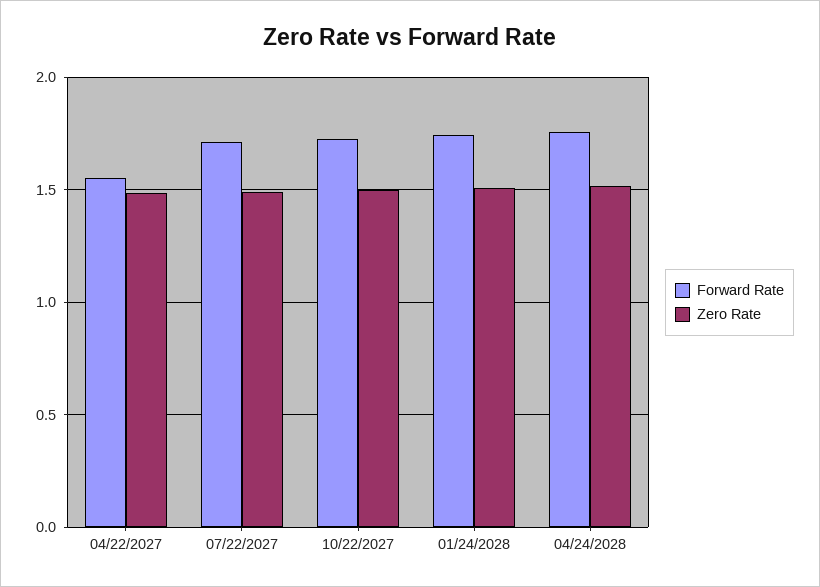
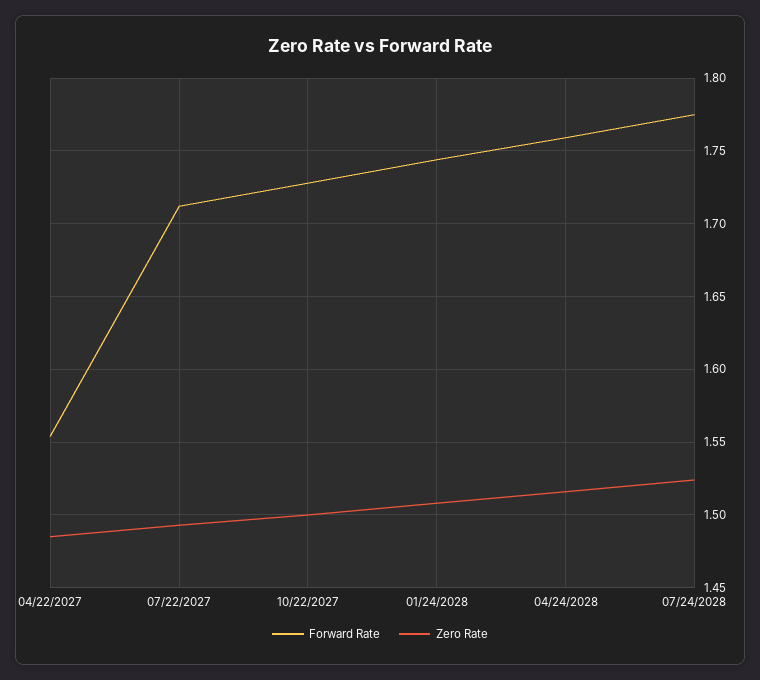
Forward Rate, 07/24/2028: none -> 1.775
Zero Rate, 07/24/2028: none -> 1.525

